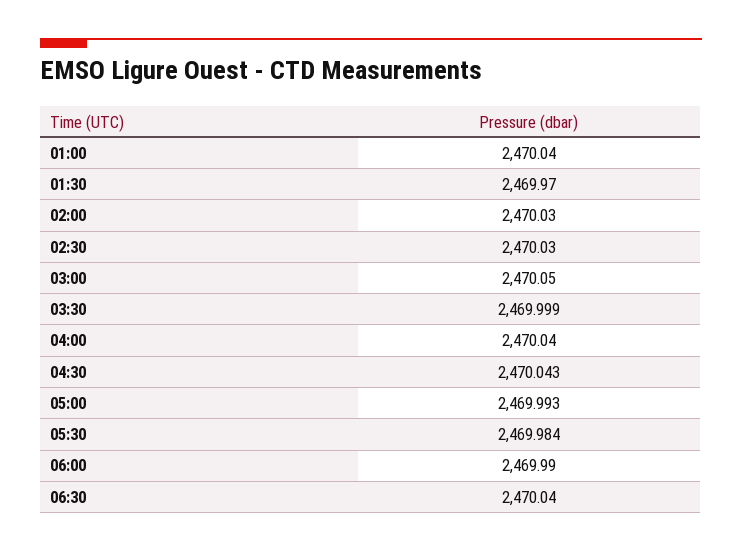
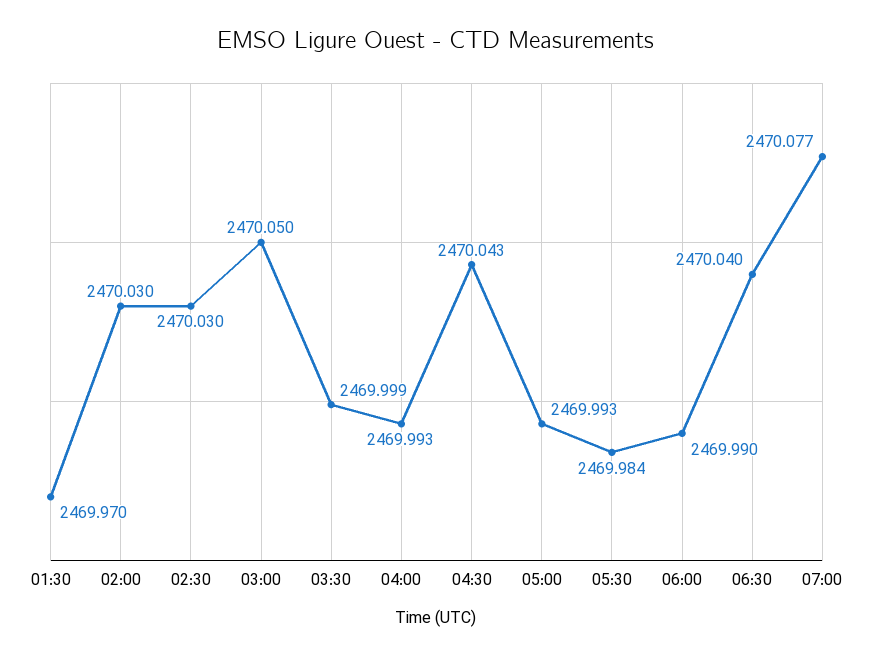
01:00: 2470.04 -> none
04:00: 2470.04 -> 2469.993
07:00: none -> 2470.077

